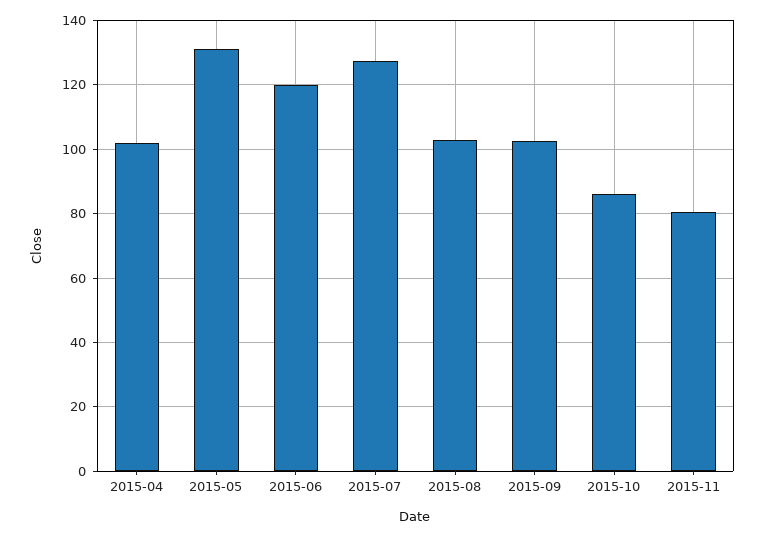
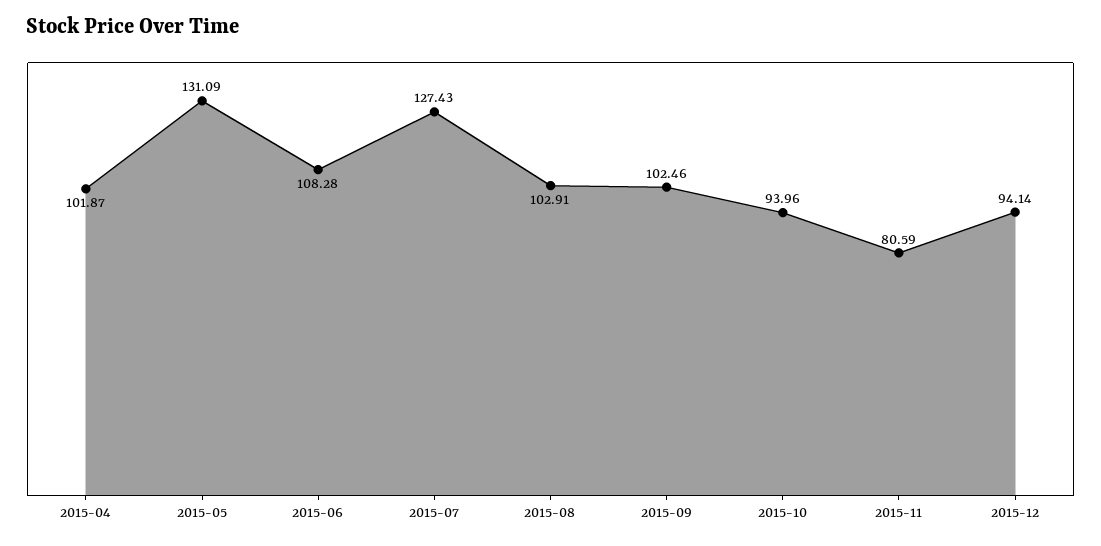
2015-06: 120 -> 108.28
2015-10: 86 -> 93.96
2015-12: none -> 94.14

